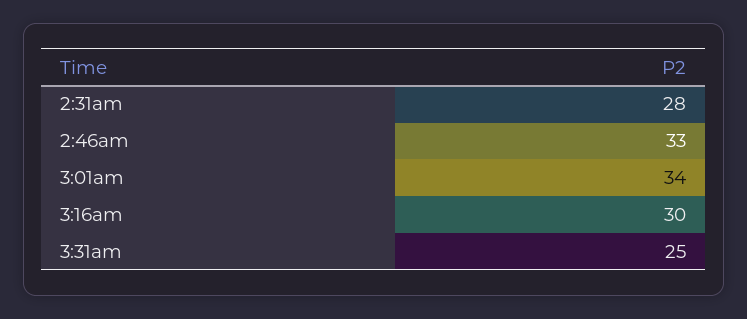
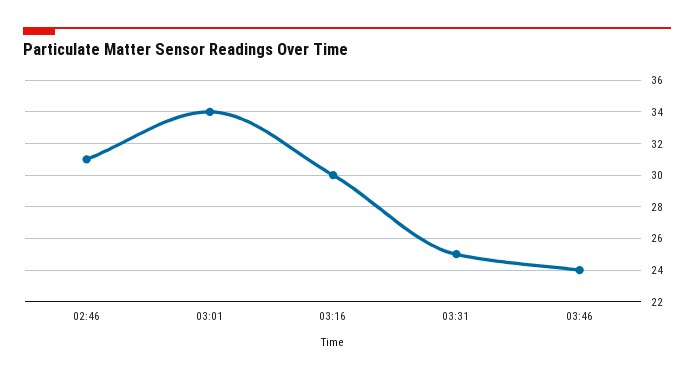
2:31am: 28 -> none
2:46am: 33 -> 31
03:46: none -> 24

